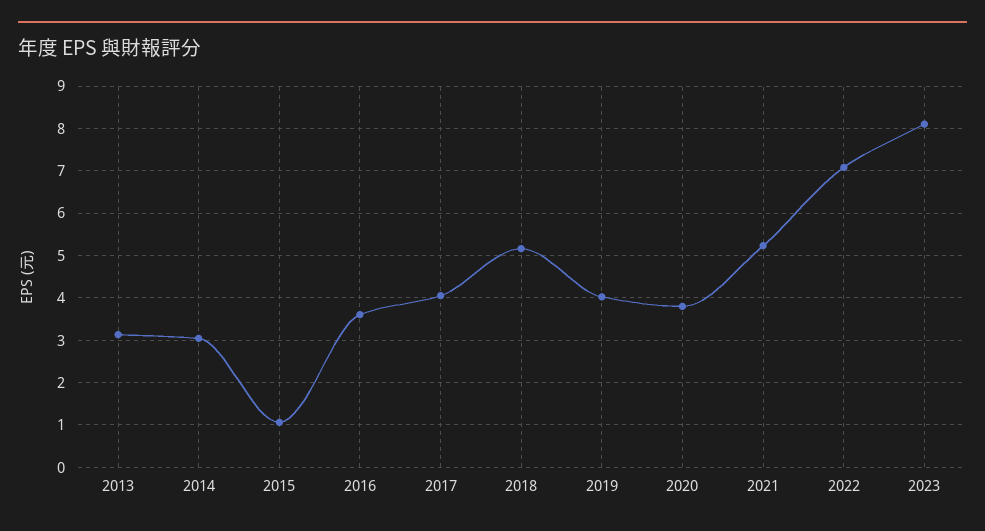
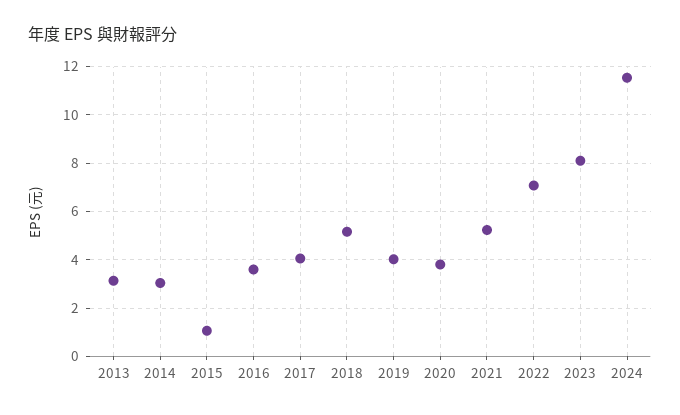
2024: none -> 11.5

